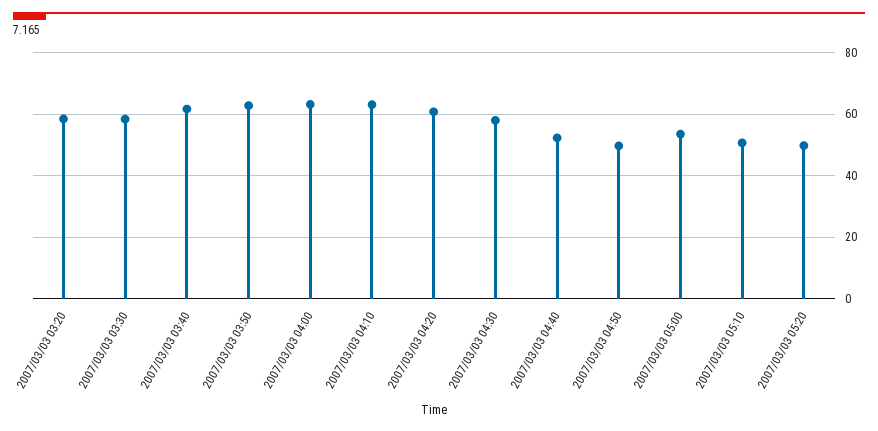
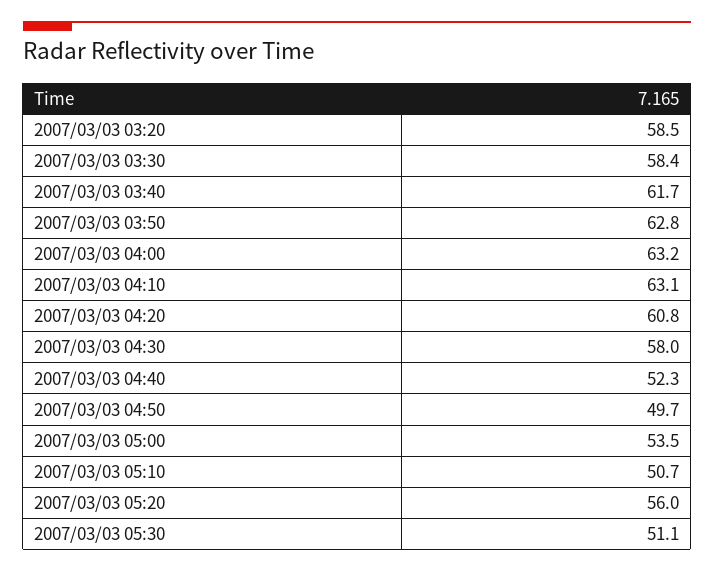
2007/03/03 05:20: 50 -> 56
2007/03/03 05:30: none -> 51.1

